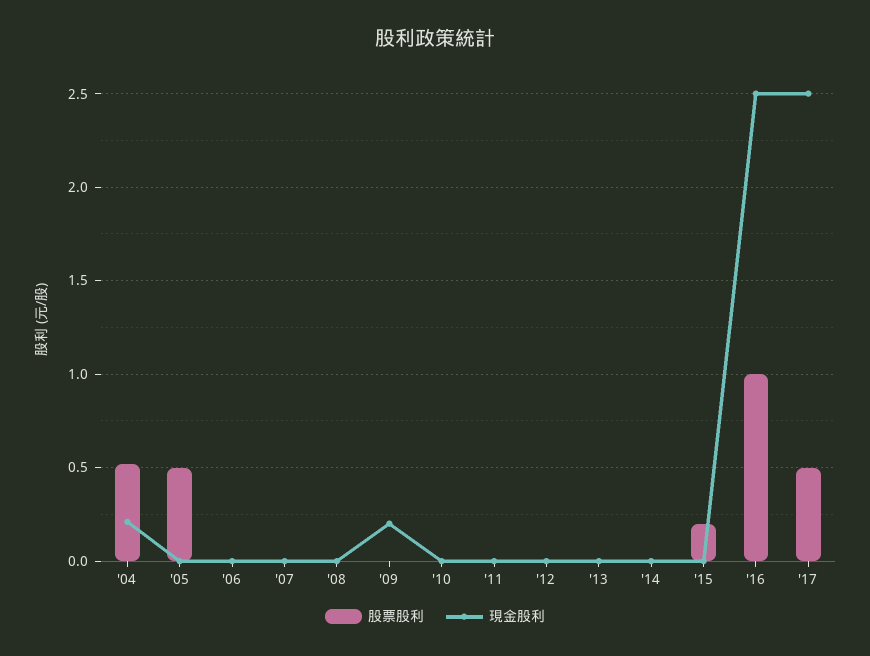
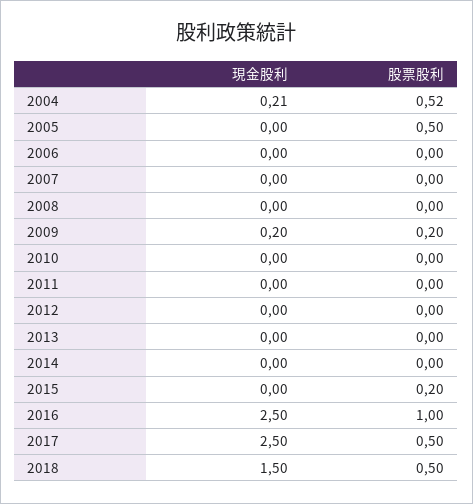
股票股利, '09: 0 -> 0.2
現金股利, 2018: none -> 1.5
股票股利, 2018: none -> 0.5

